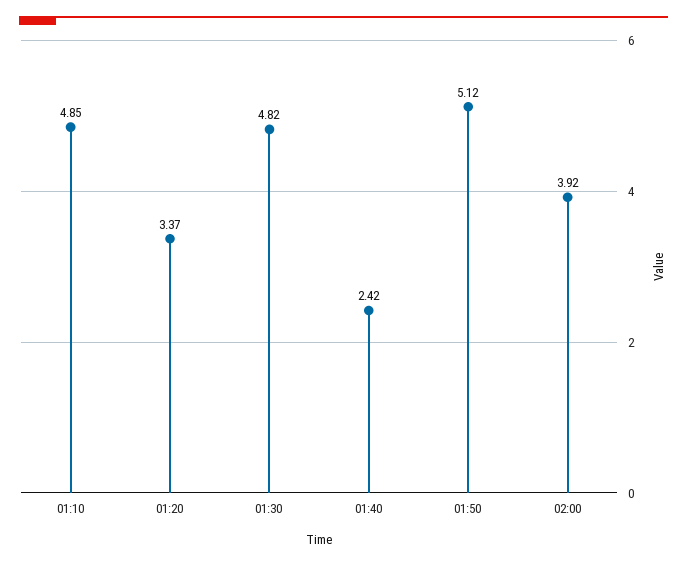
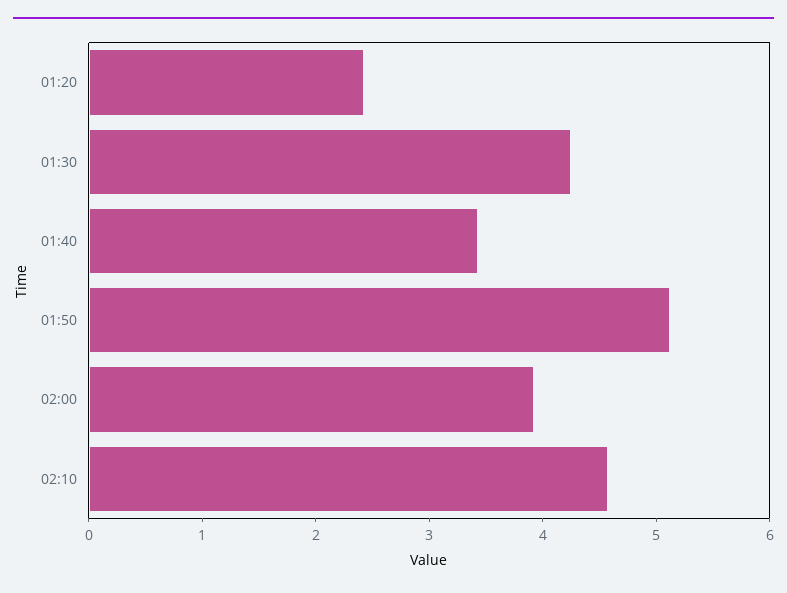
01:10: 4.85 -> none
01:20: 3.37 -> 2.4
01:30: 4.82 -> 4.2
01:40: 2.42 -> 3.4
02:10: none -> 4.6

